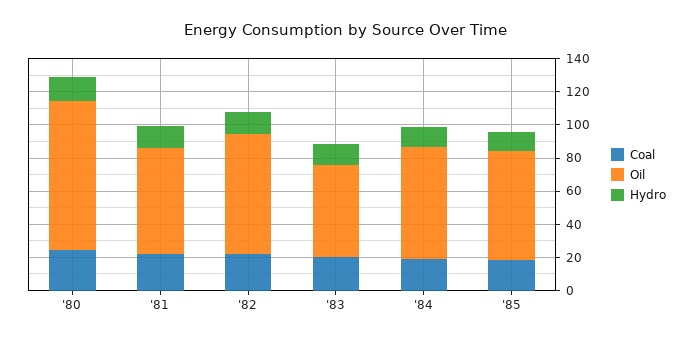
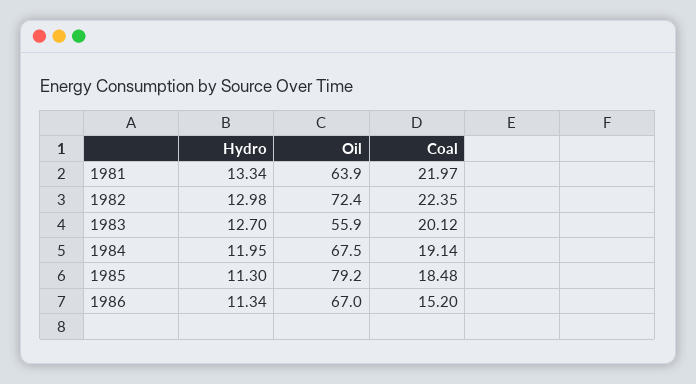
Coal, '80: 25 -> none
Oil, '80: 90 -> none
Hydro, '80: 15 -> none
Oil, '85: 65 -> 79.2
Hydro, 1986: none -> 11.34
Oil, 1986: none -> 67
Coal, 1986: none -> 15.2

